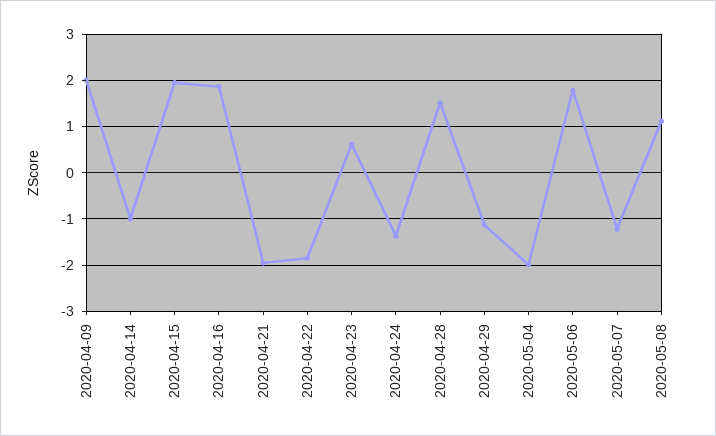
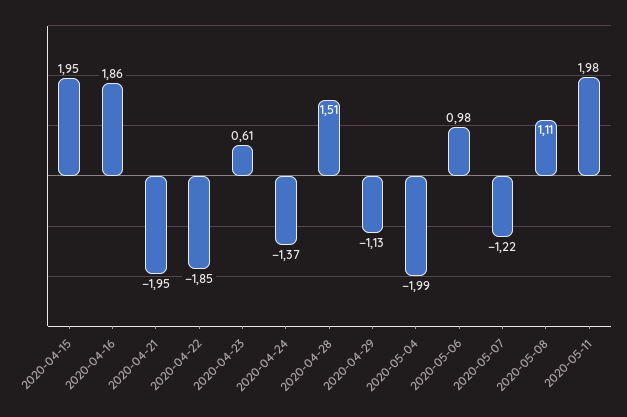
2020-04-09: 2 -> none
2020-04-14: -1 -> none
2020-05-06: 1.8 -> 0.98
2020-05-11: none -> 1.98

